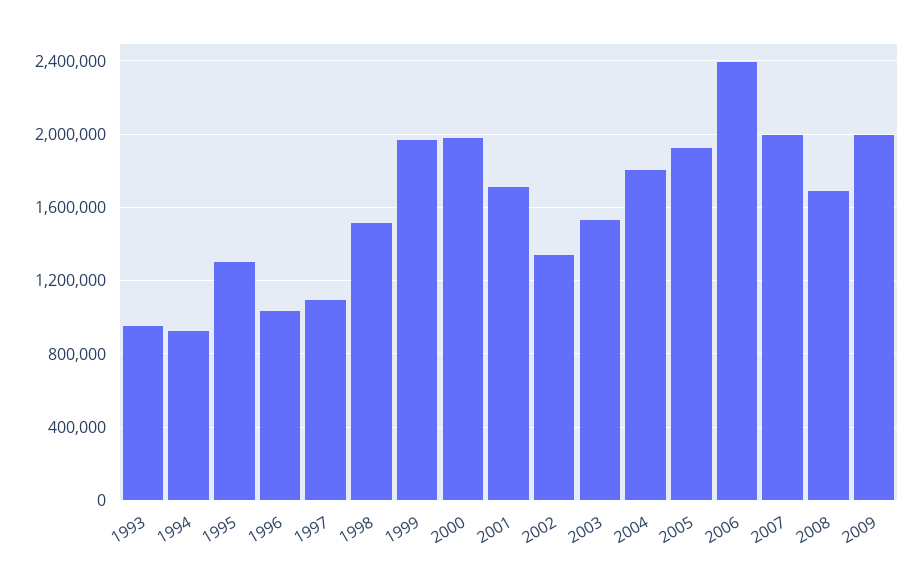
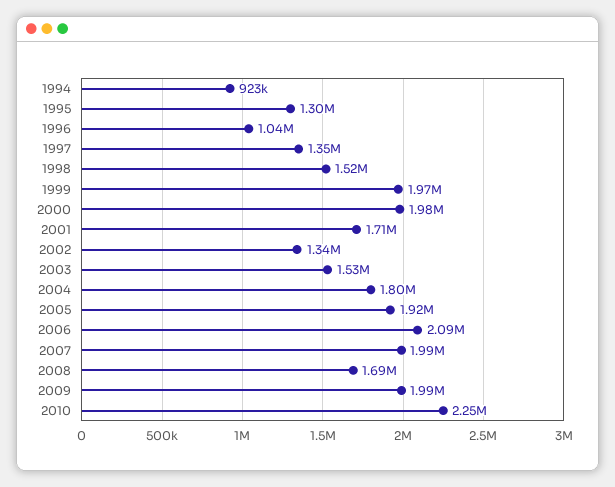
1993: 950000 -> none
1997: 1100000 -> 1350000
2006: 2400000 -> 2090000
2010: none -> 2250000

